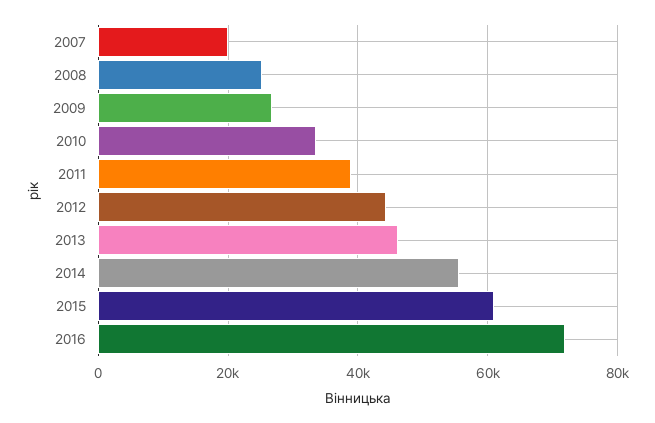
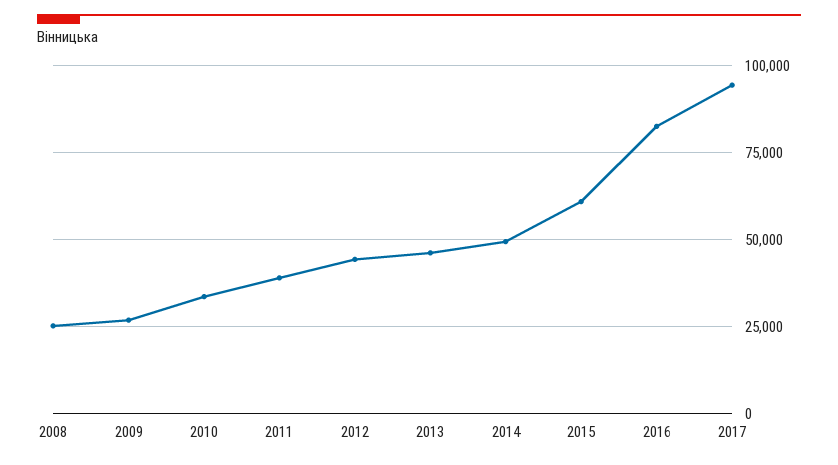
2007: 20000 -> none
2014: 56000 -> 50000
2016: 72000 -> 82500
2017: none -> 95000

